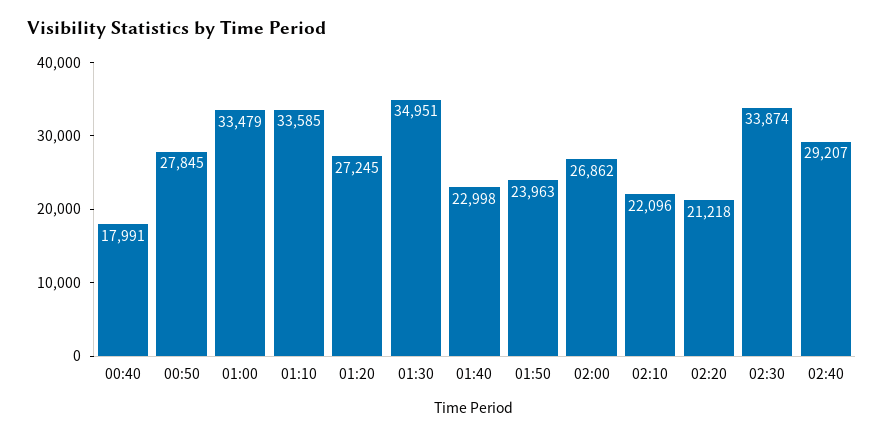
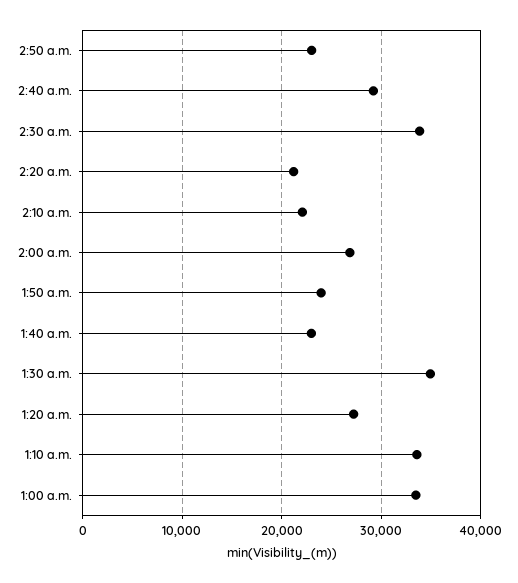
00:40: 17991 -> none
00:50: 27845 -> none
2:50 a.m.: none -> 23000

